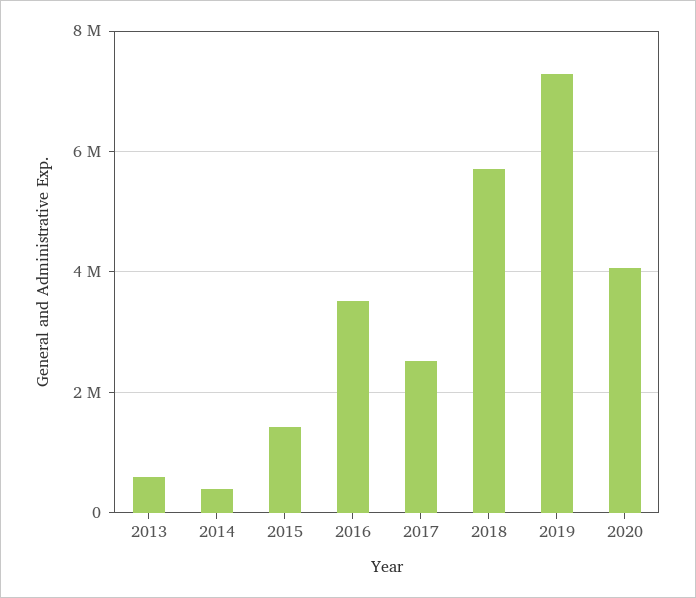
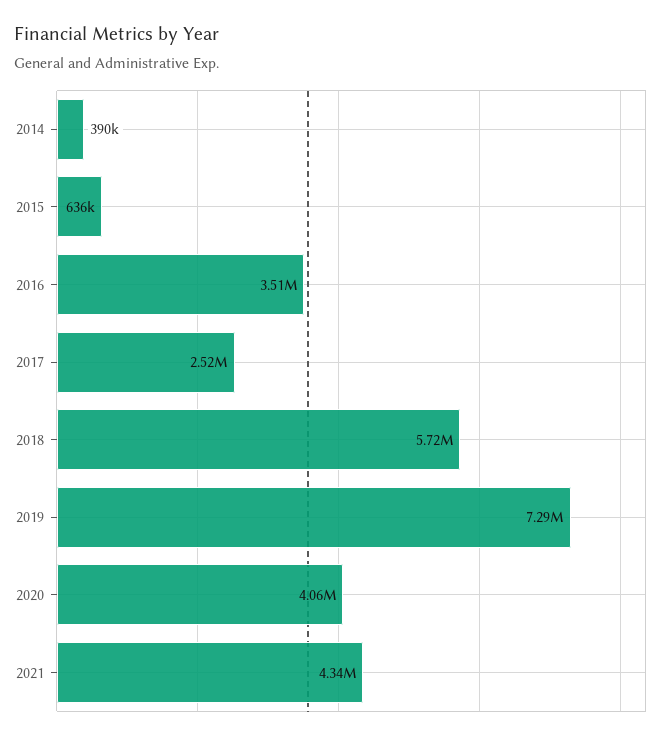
2013: 600000 -> none
2015: 1400000 -> 636000
2021: none -> 4340000

